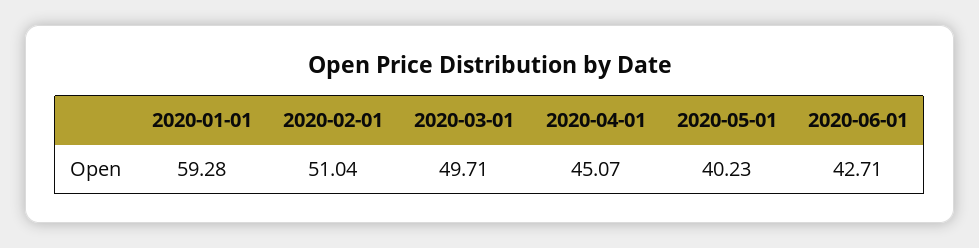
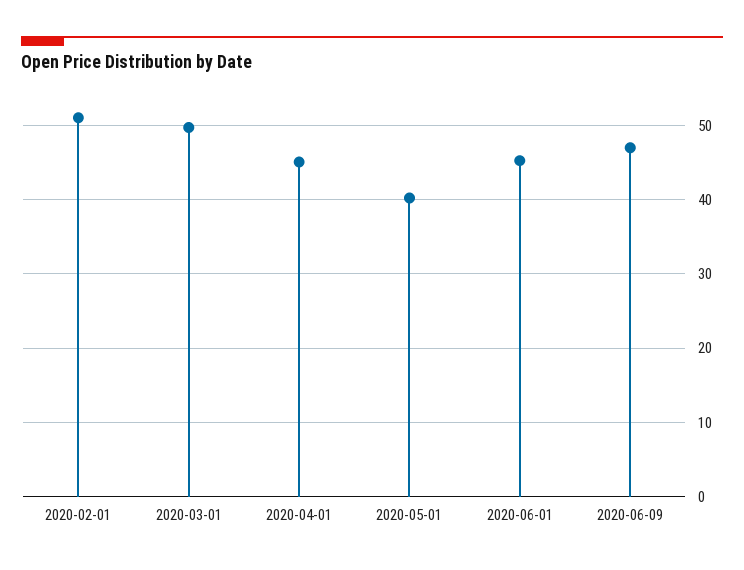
2020-01-01: 59.28 -> none
2020-06-01: 42.71 -> 45
2020-06-09: none -> 47

